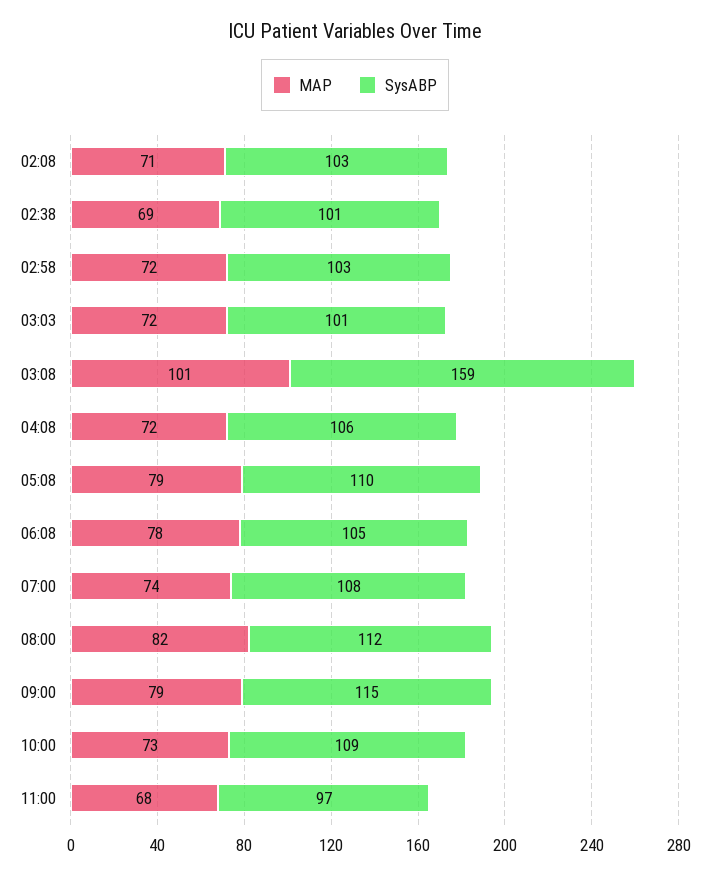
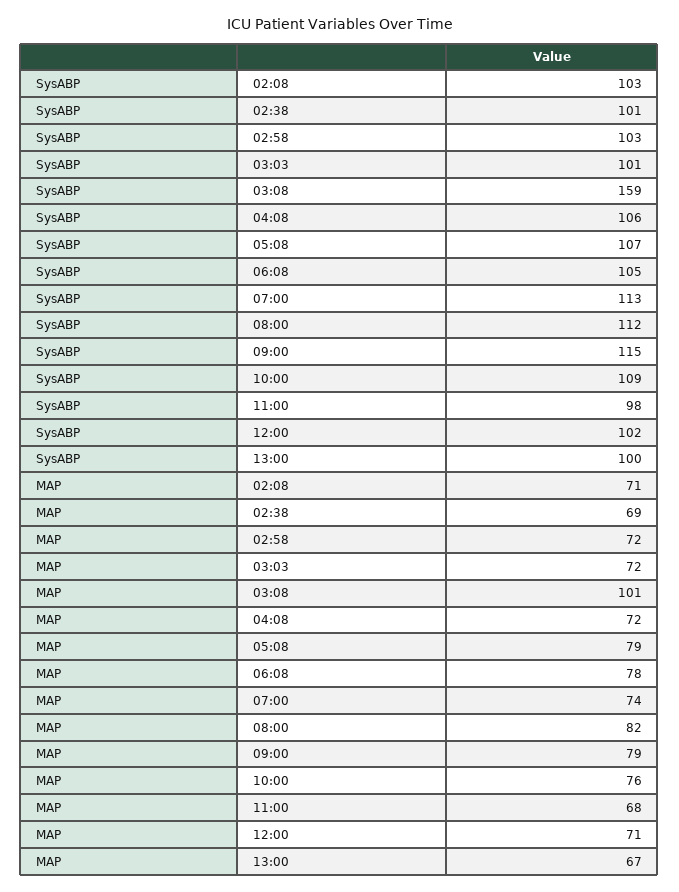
SysABP, 05:08: 110 -> 107
SysABP, 07:00: 108 -> 113
MAP, 10:00: 73 -> 76
SysABP, 11:00: 97 -> 98
SysABP, 12:00: none -> 102
SysABP, 13:00: none -> 100
MAP, 12:00: none -> 71
MAP, 13:00: none -> 67

